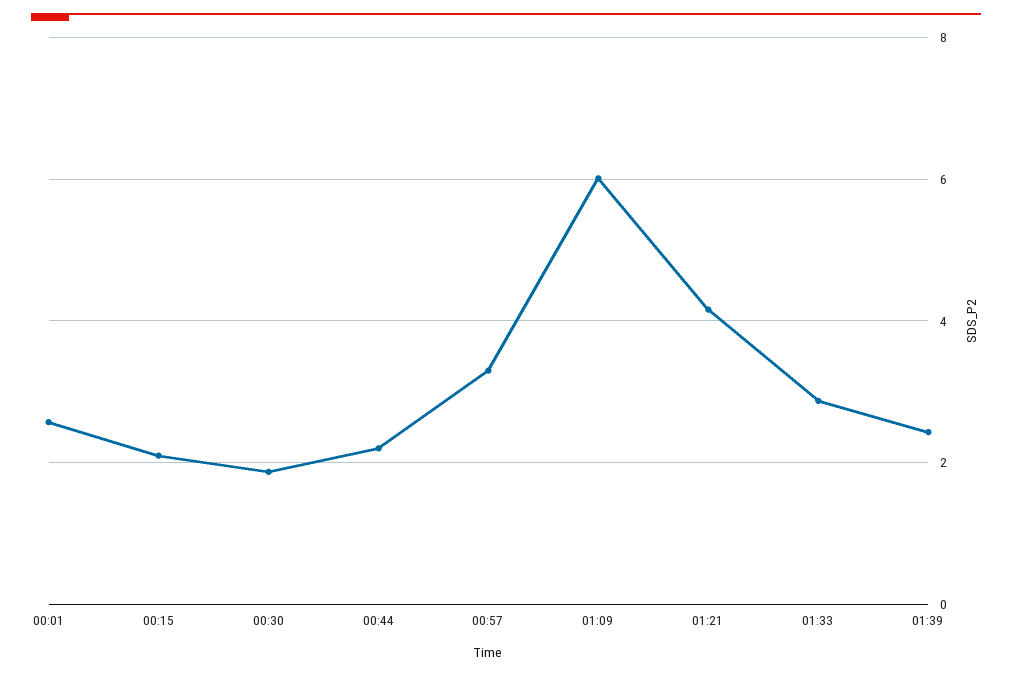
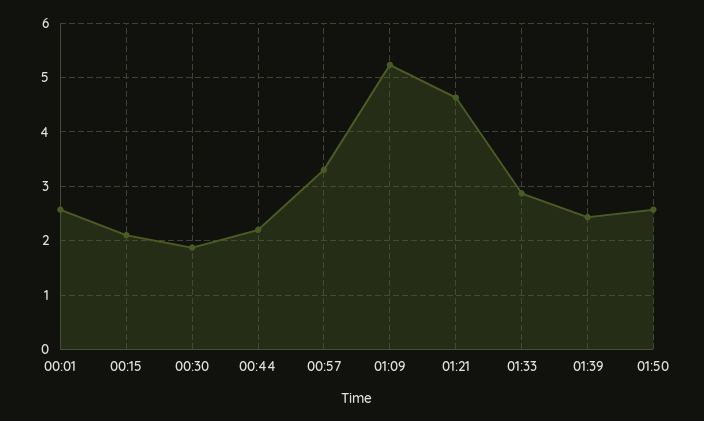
01:09: 6 -> 5.2
01:21: 4.2 -> 4.6
01:50: none -> 2.6

